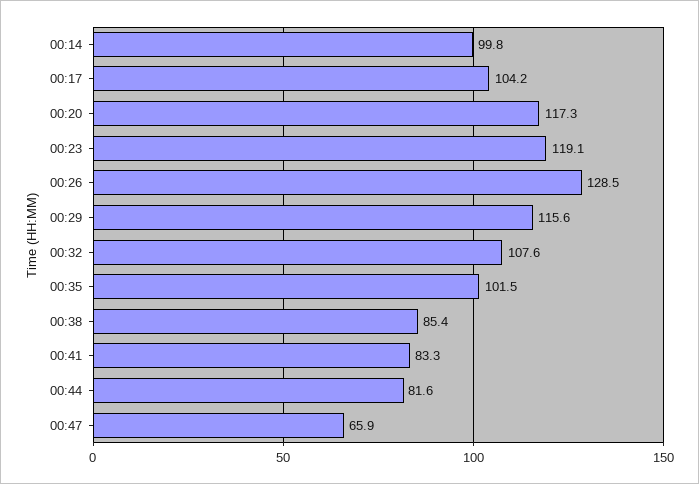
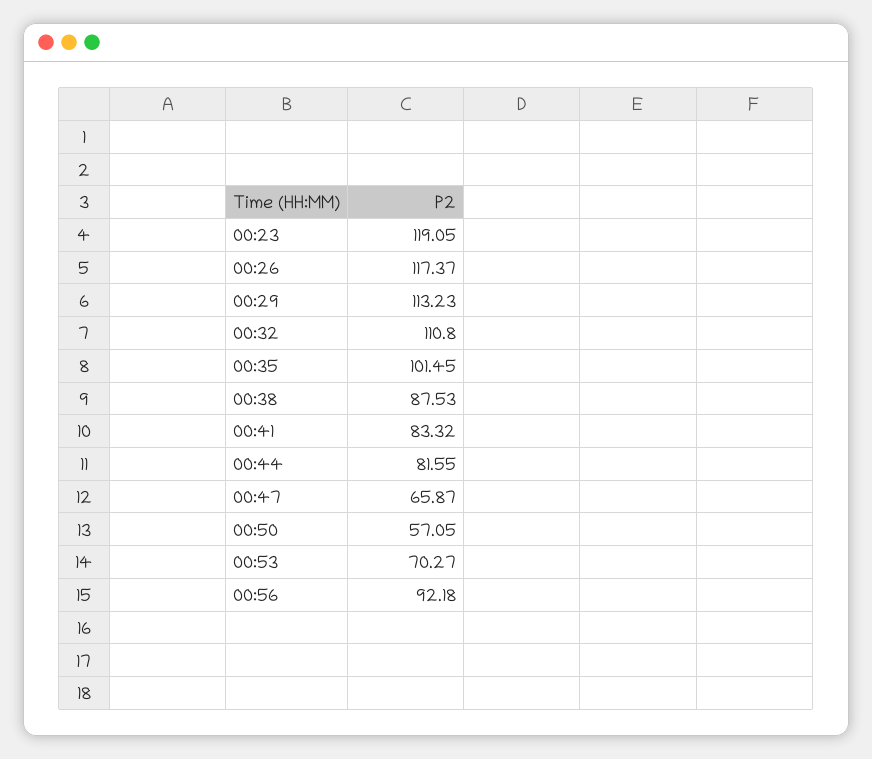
00:14: 99.8 -> none
00:17: 104.2 -> none
00:20: 117.3 -> none
00:26: 128.5 -> 117.37
00:29: 115.6 -> 113.23
00:32: 107.6 -> 110.8
00:38: 85.4 -> 87.53
00:50: none -> 57.05
00:53: none -> 70.27
00:56: none -> 92.18

